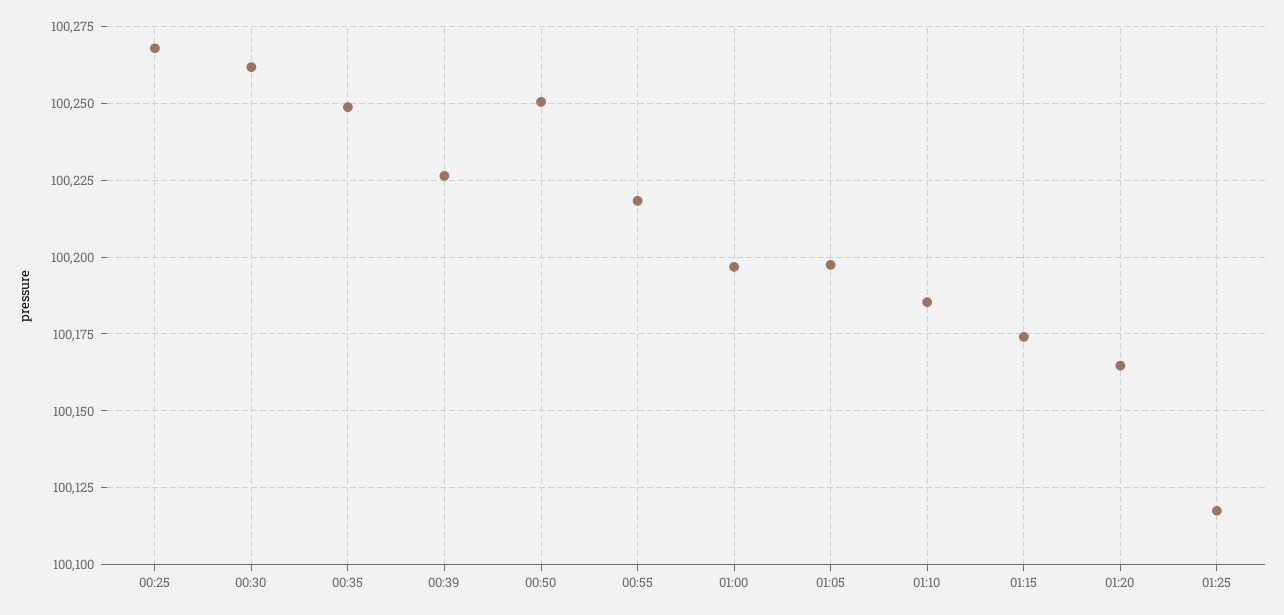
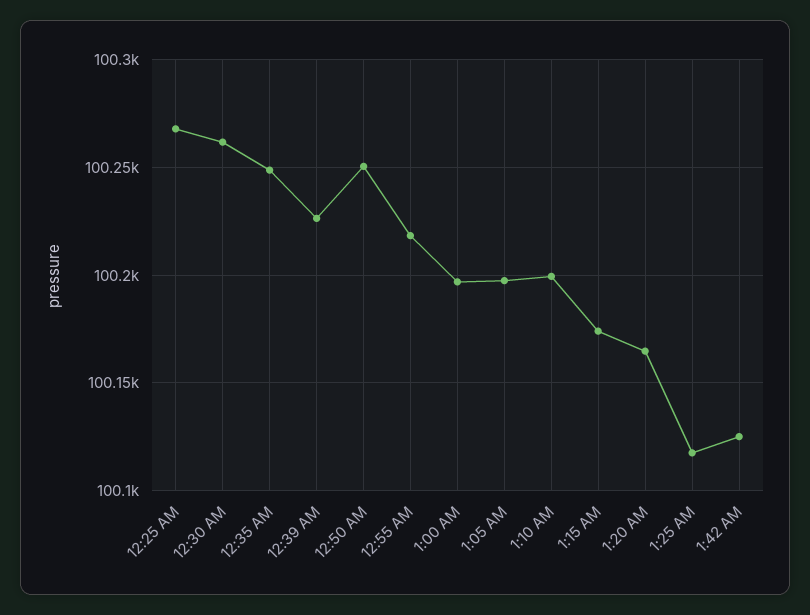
01:10: 100185 -> 100200
1:42 AM: none -> 100125

